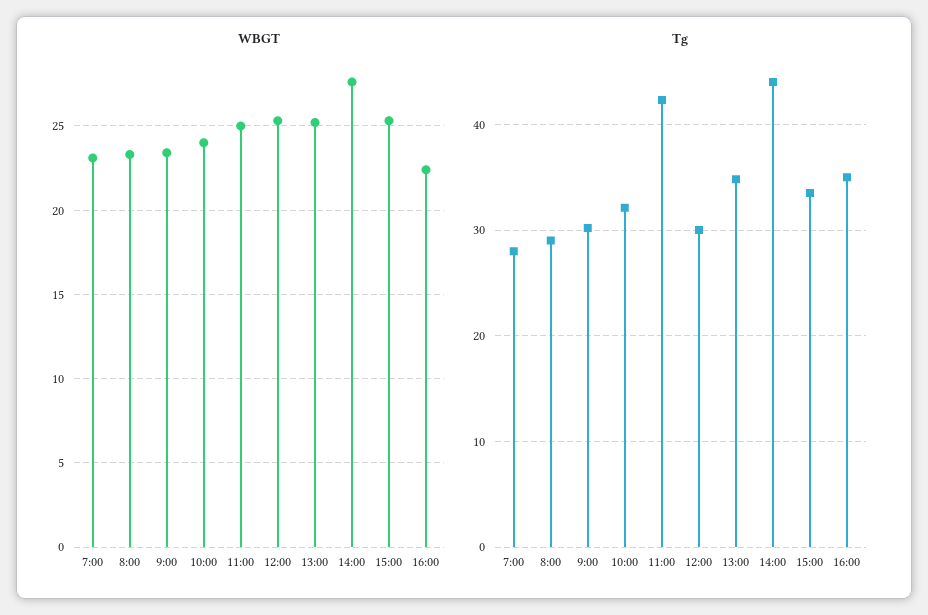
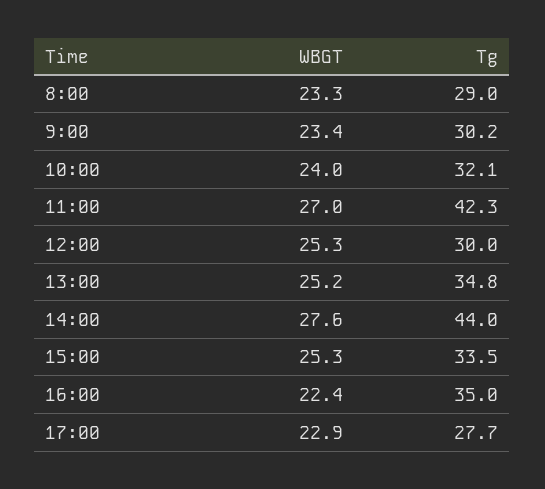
WBGT, 7:00: 23 -> none
WBGT, 11:00: 25 -> 27
Tg, 7:00: 28 -> none
WBGT, 17:00: none -> 22.9
Tg, 17:00: none -> 27.7

